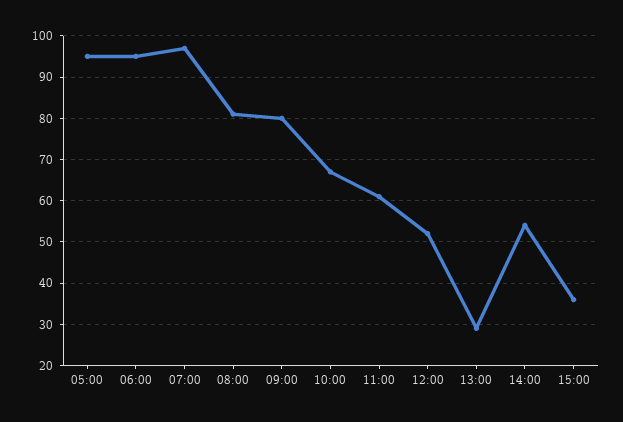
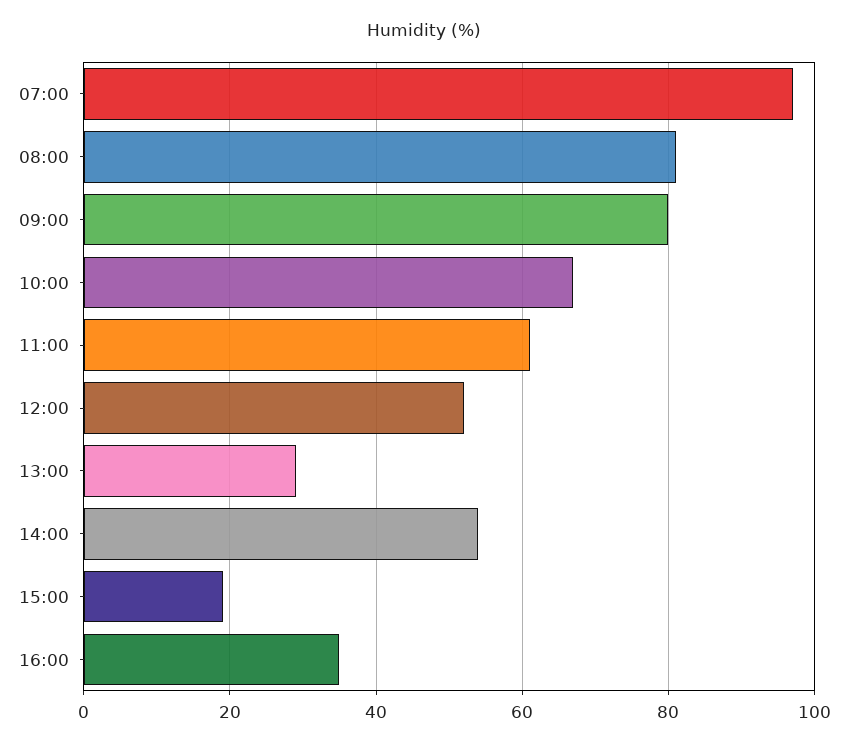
05:00: 95 -> none
06:00: 95 -> none
15:00: 35 -> 20
16:00: none -> 35

